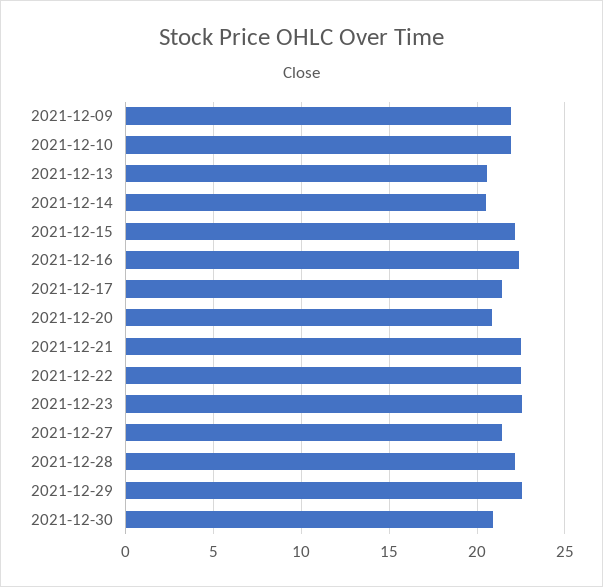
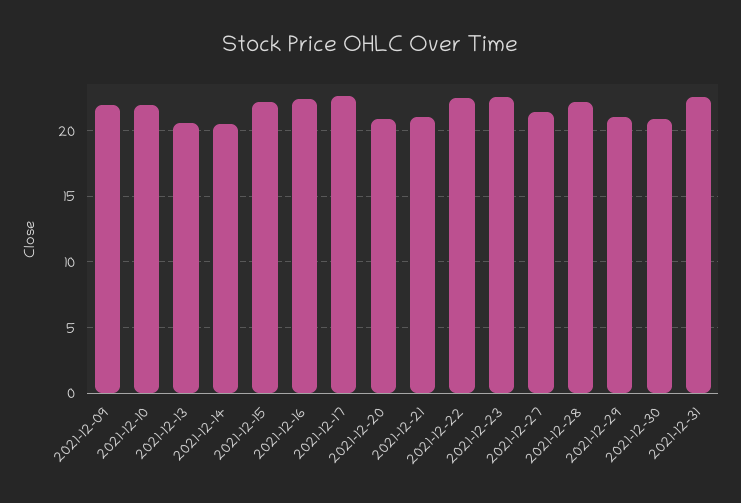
2021-12-17: 21.5 -> 22.5
2021-12-21: 22.5 -> 21
2021-12-29: 22.5 -> 21
2021-12-31: none -> 22.5

